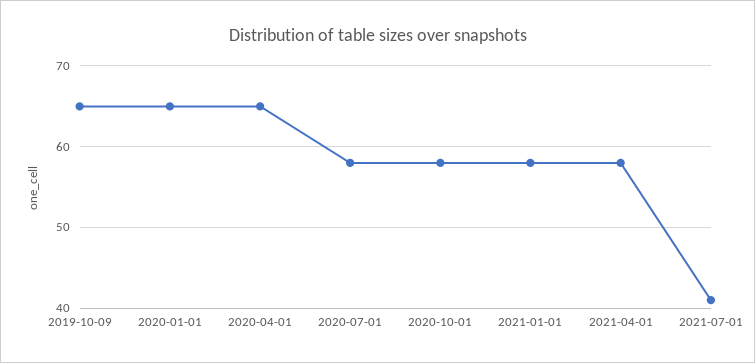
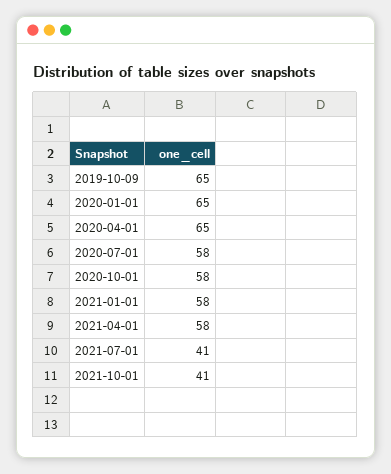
2021-10-01: none -> 41

